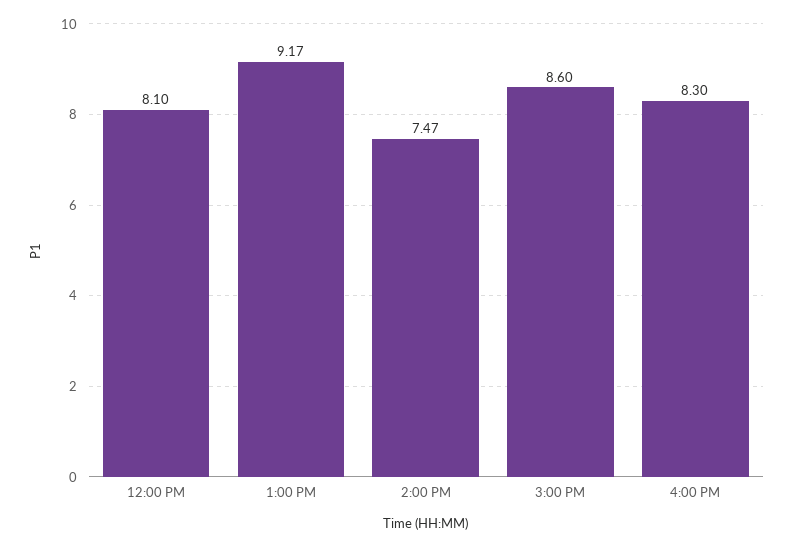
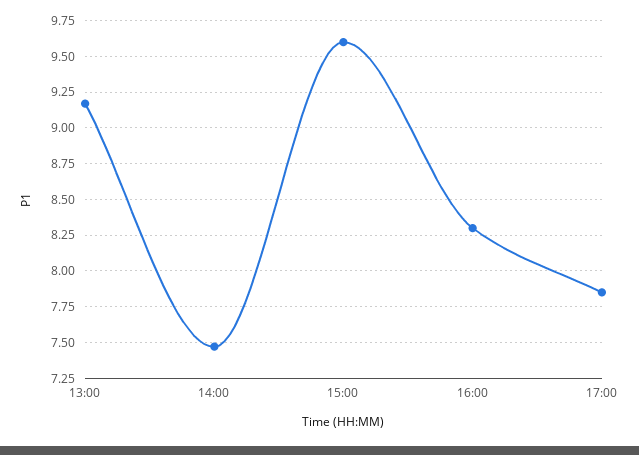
12:00 PM: 8.1 -> none
3:00 PM: 8.6 -> 9.6
17:00: none -> 7.85

